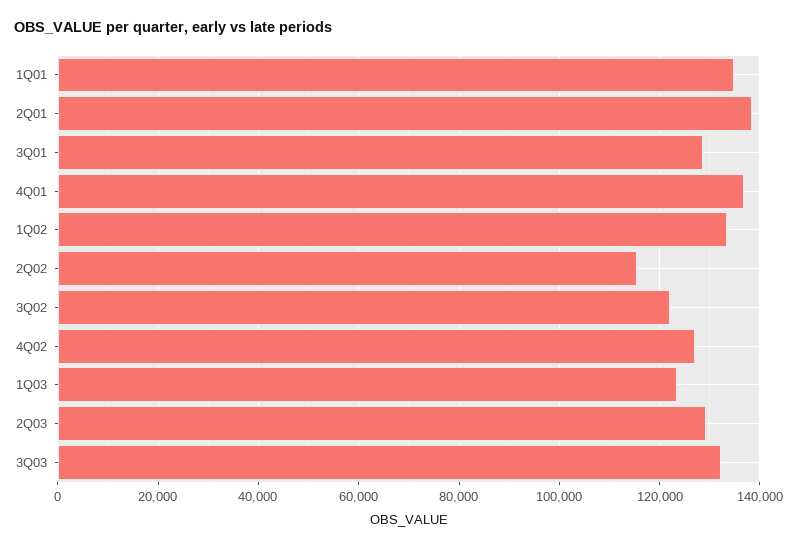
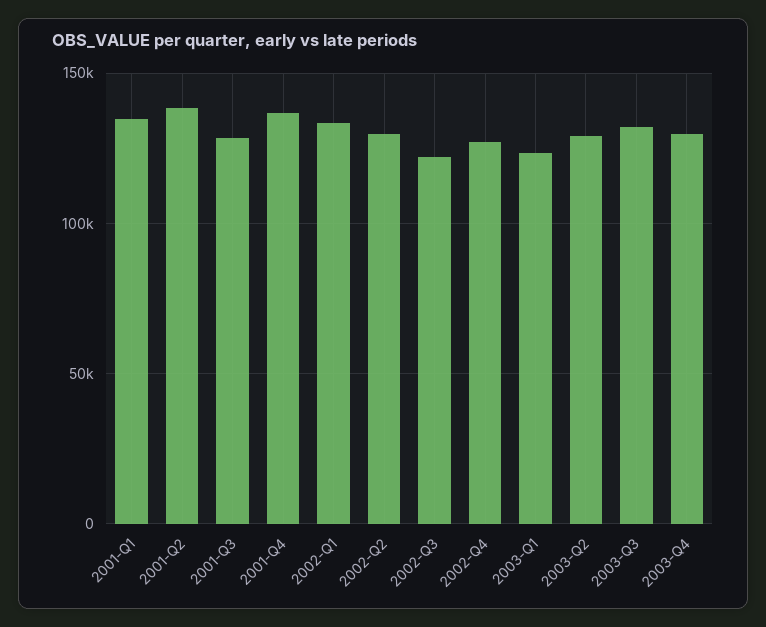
2Q02: 116000 -> 130000
2003-Q4: none -> 130000

